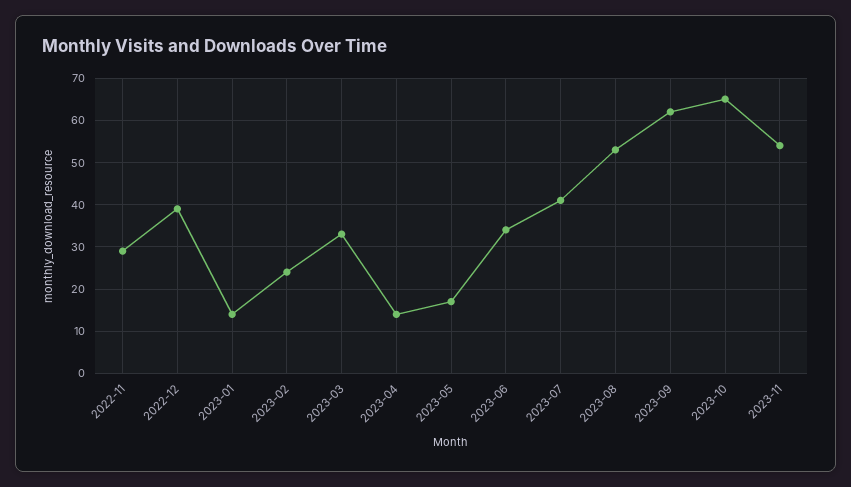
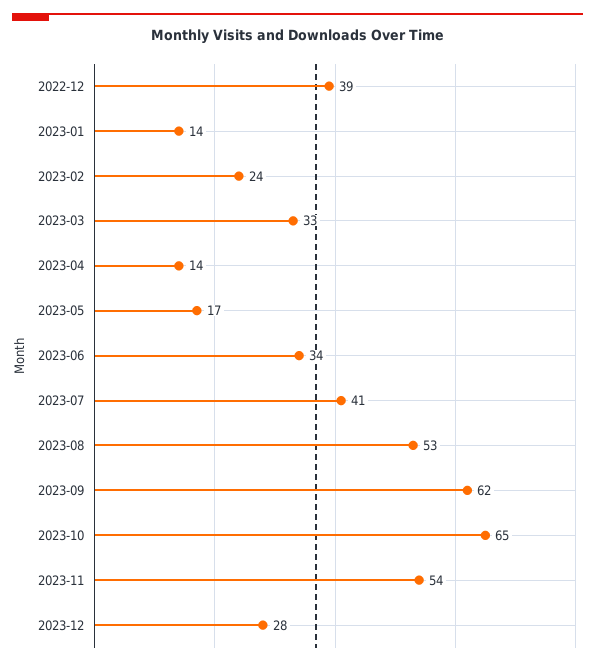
2022-11: 30 -> none
2023-12: none -> 28

